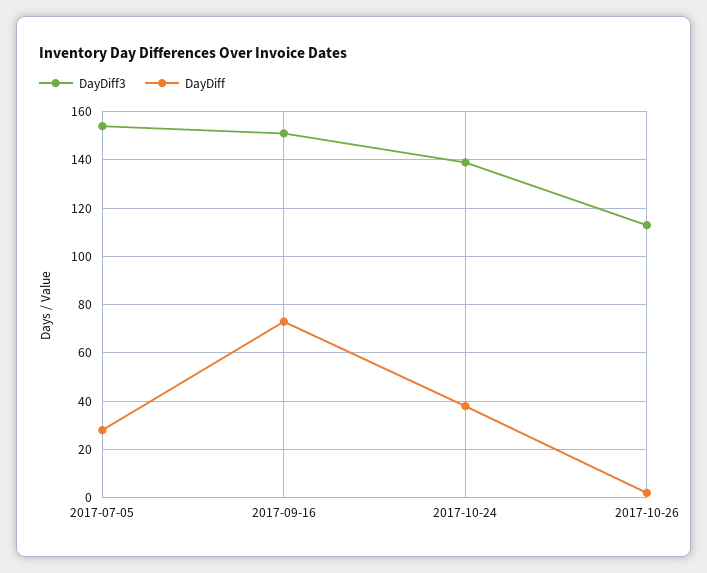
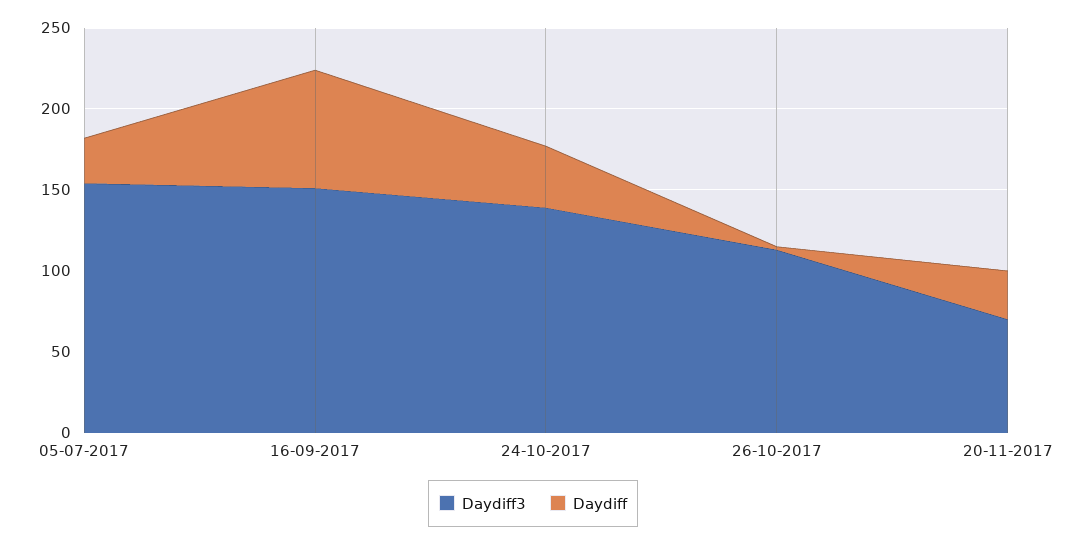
DayDiff3, 20-11-2017: none -> 70
DayDiff, 20-11-2017: none -> 30

